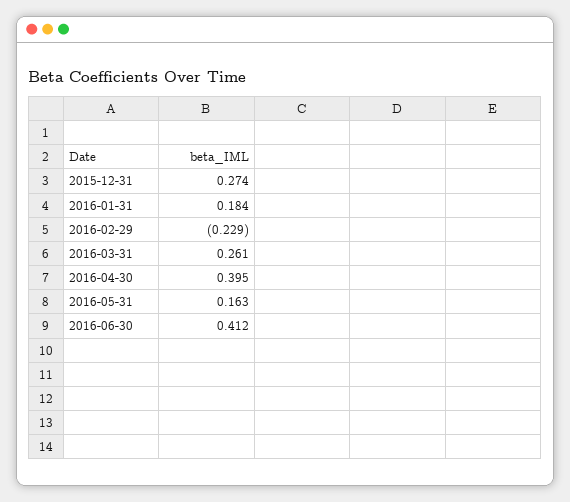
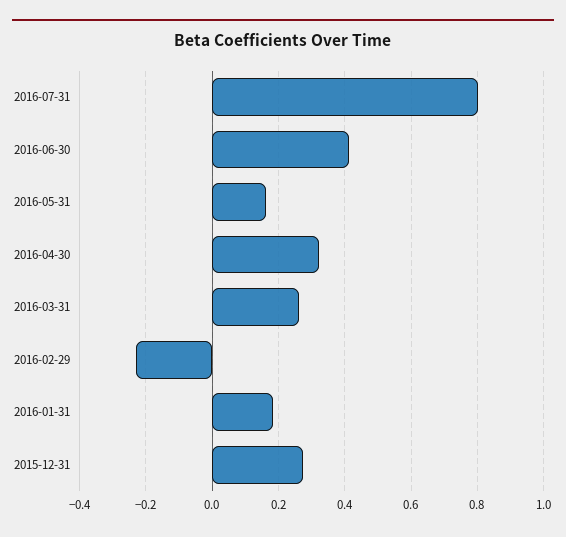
2016-04-30: 0.395 -> 0.32
2016-07-31: none -> 0.8

